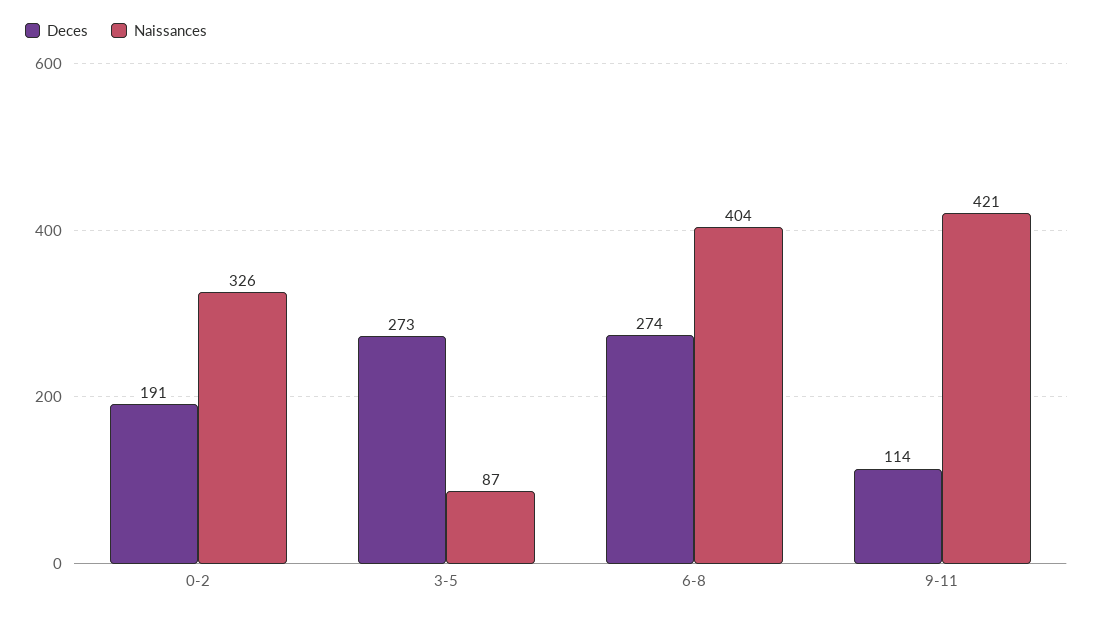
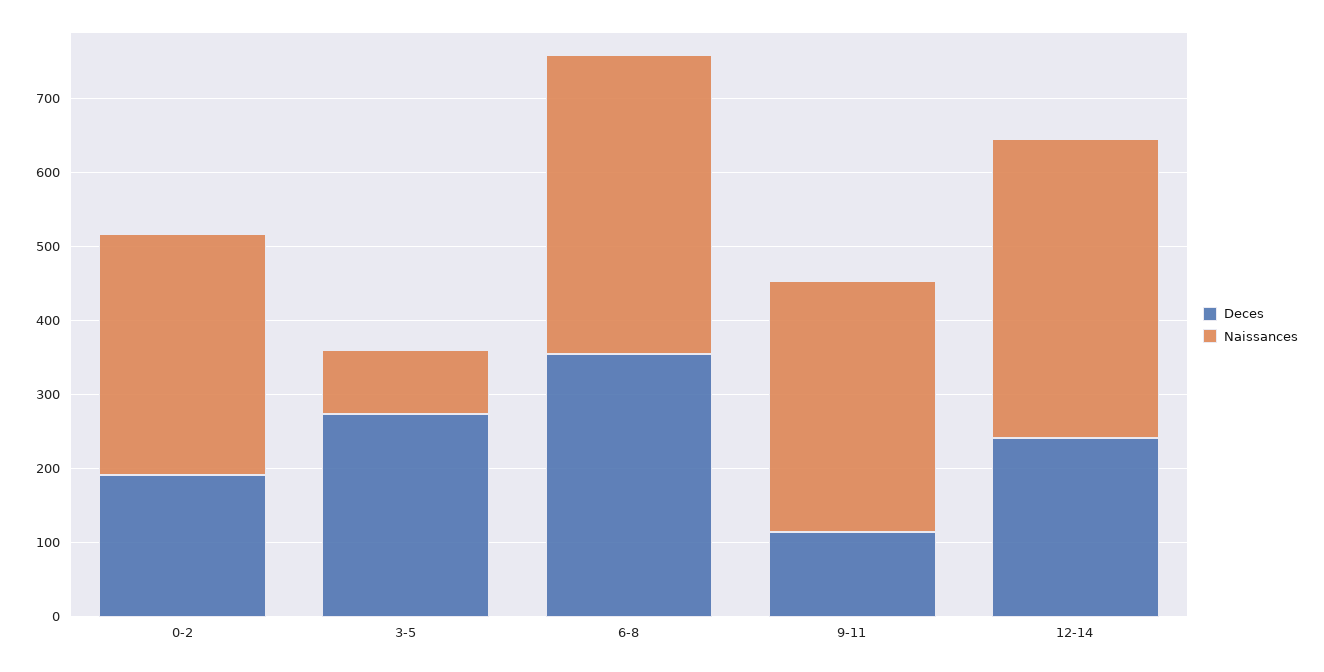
Deces, 6-8: 274 -> 360
Naissances, 9-11: 421 -> 340
Deces, 12-14: none -> 240
Naissances, 12-14: none -> 400

